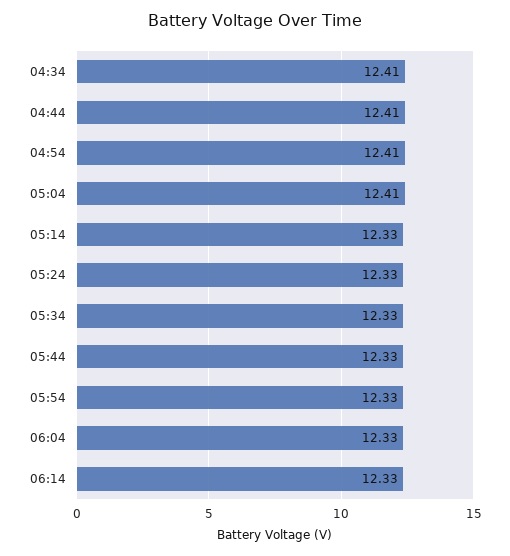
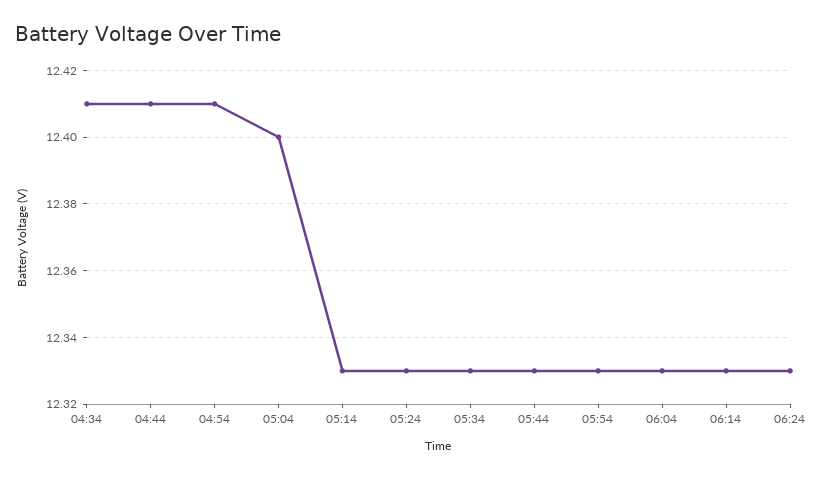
05:04: 12.41 -> 12.4
06:24: none -> 12.33

